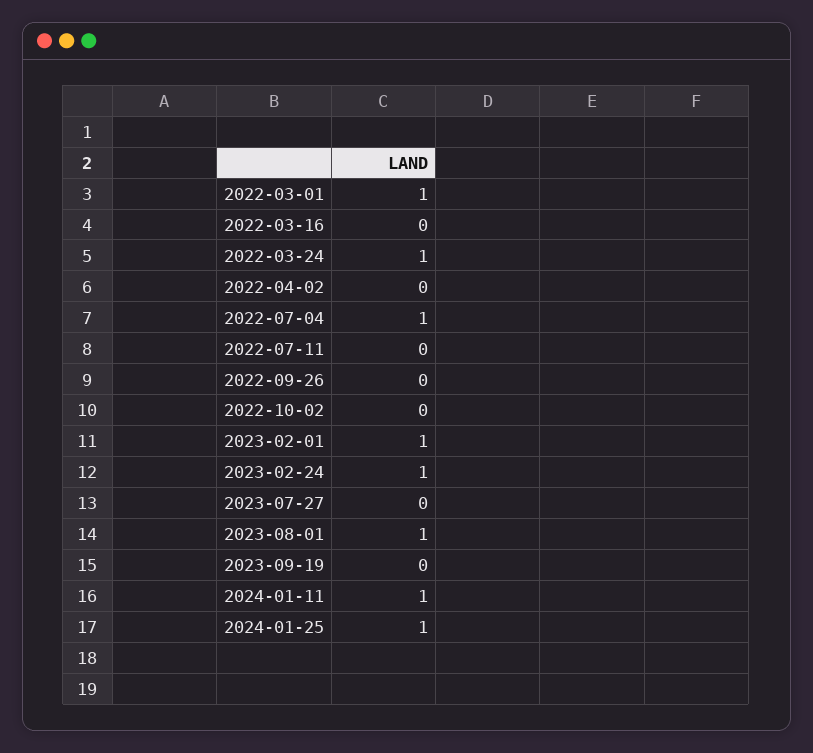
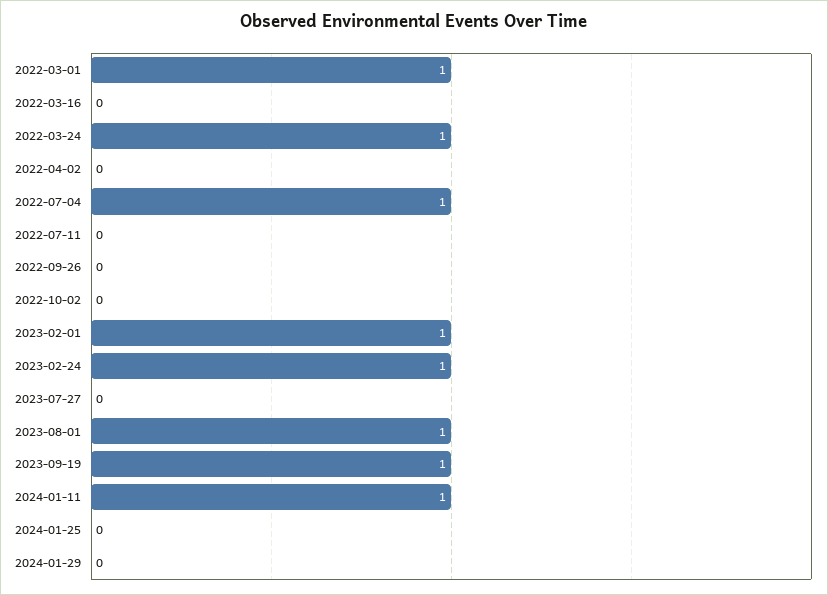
2023-09-19: 0 -> 1
2024-01-25: 1 -> 0
2024-01-29: none -> 0

